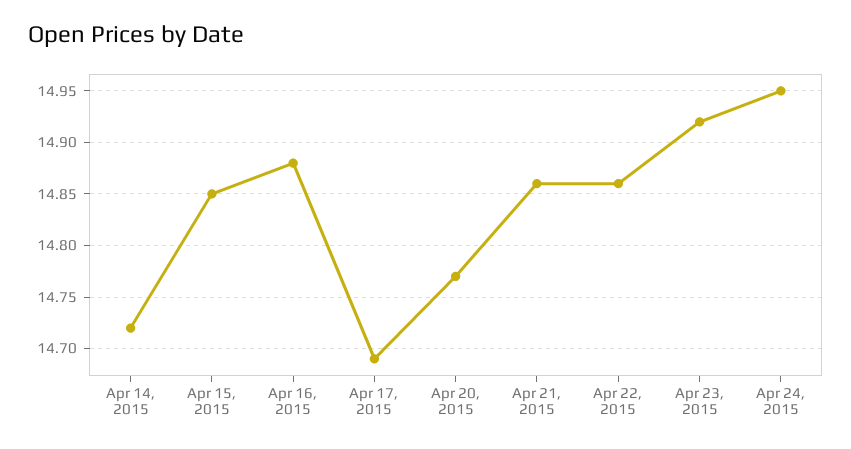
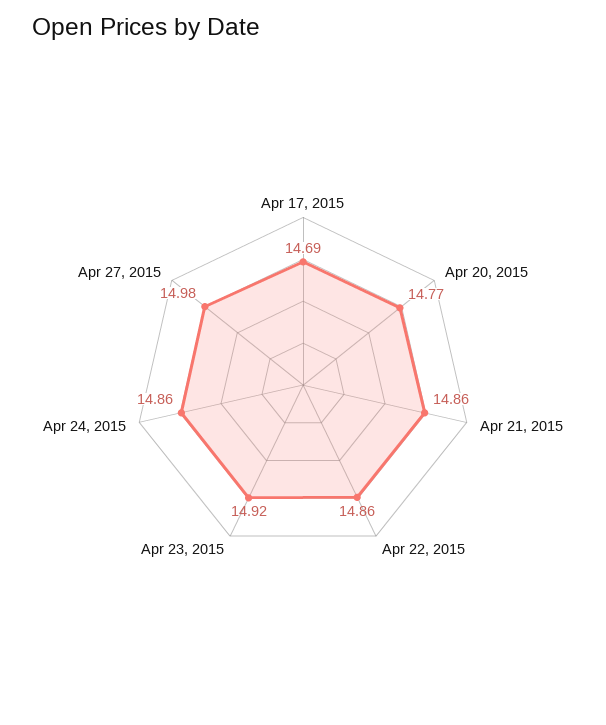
Apr 14, 2015: 14.72 -> none
Apr 15, 2015: 14.85 -> none
Apr 16, 2015: 14.88 -> none
Apr 24, 2015: 14.95 -> 14.86
Apr 27, 2015: none -> 14.98

